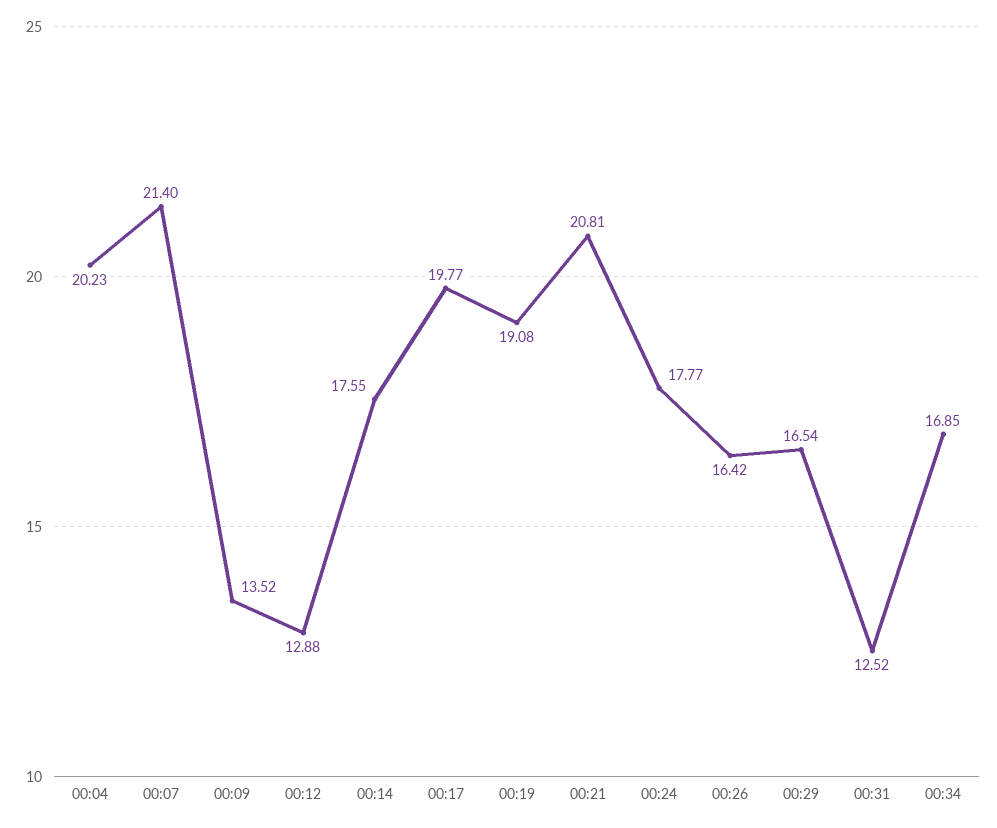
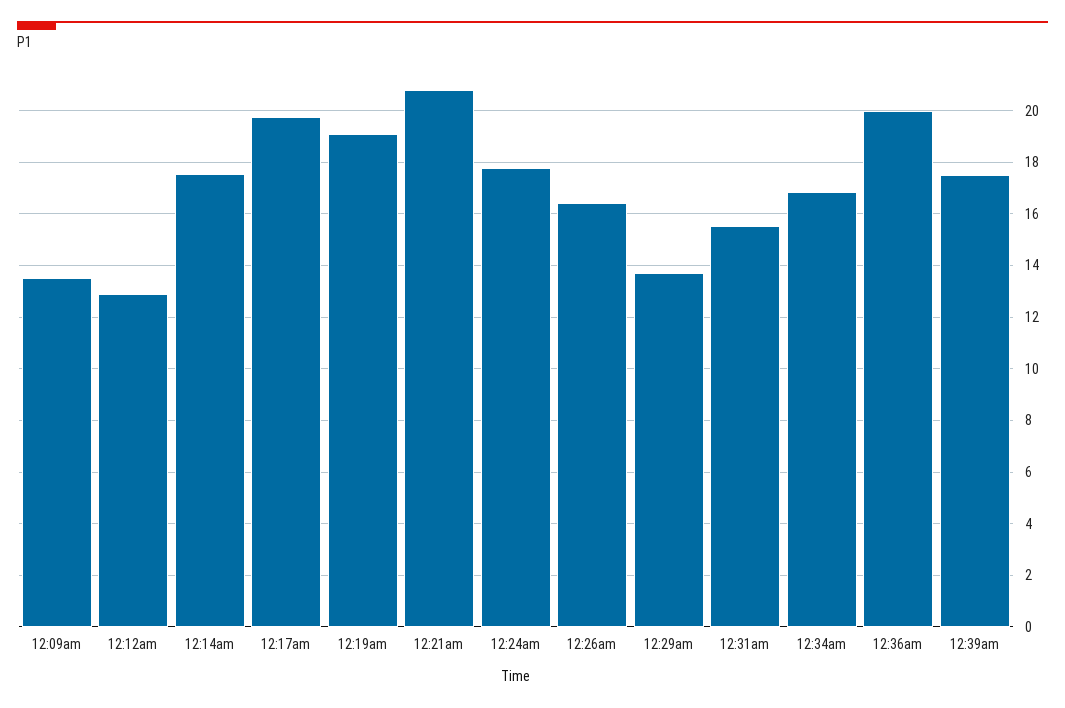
00:04: 20.23 -> none
00:07: 21.4 -> none
00:29: 16.54 -> 13.75
00:31: 12.52 -> 15.5
12:36am: none -> 20
12:39am: none -> 17.5

